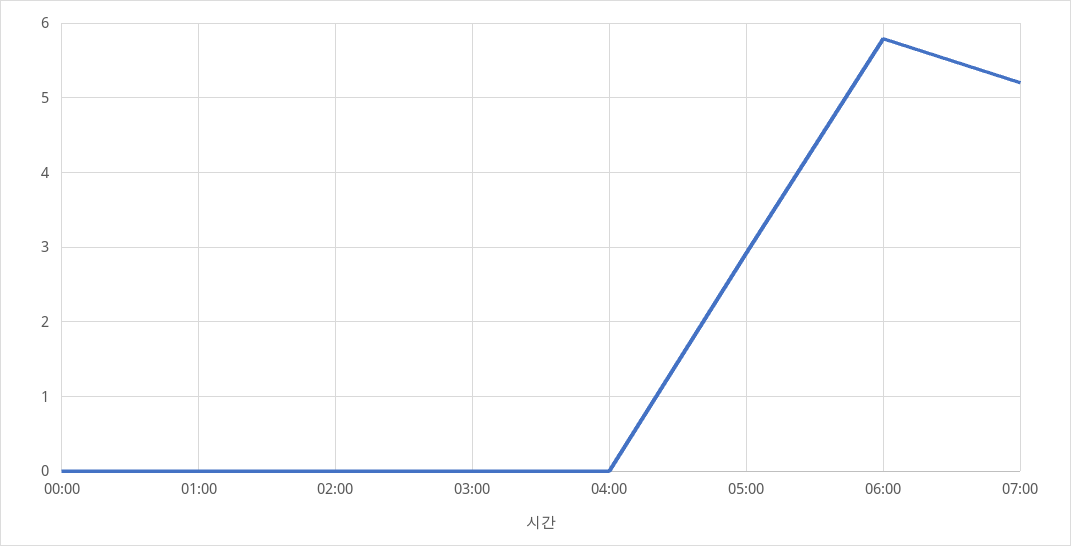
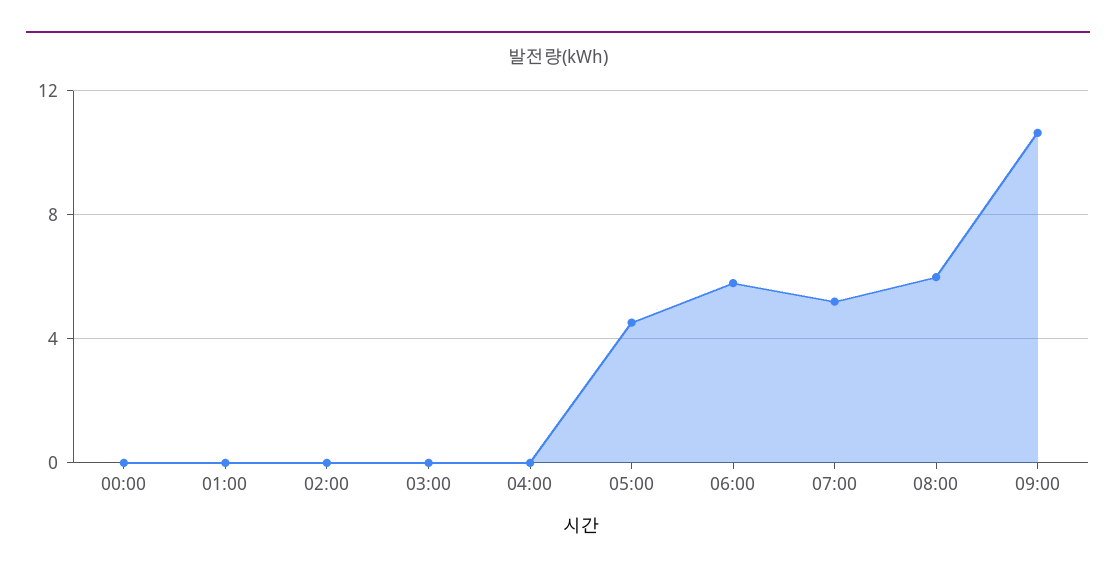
05:00: 2.9 -> 4.5
08:00: none -> 6
09:00: none -> 10.5

